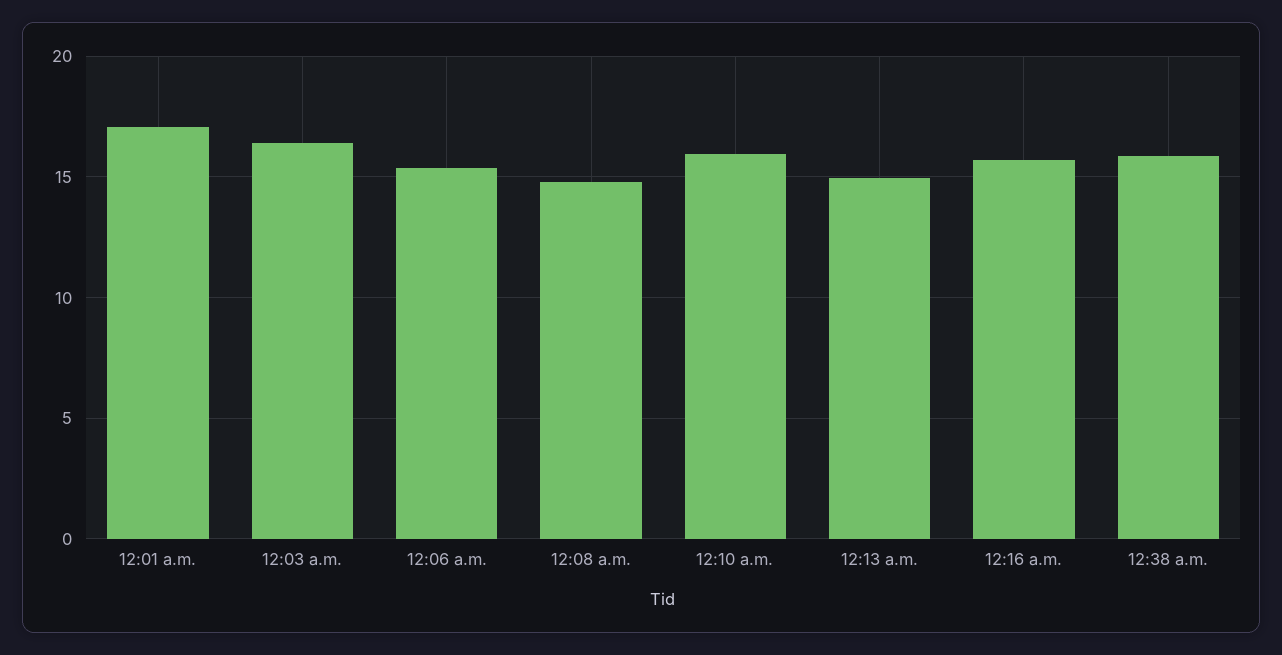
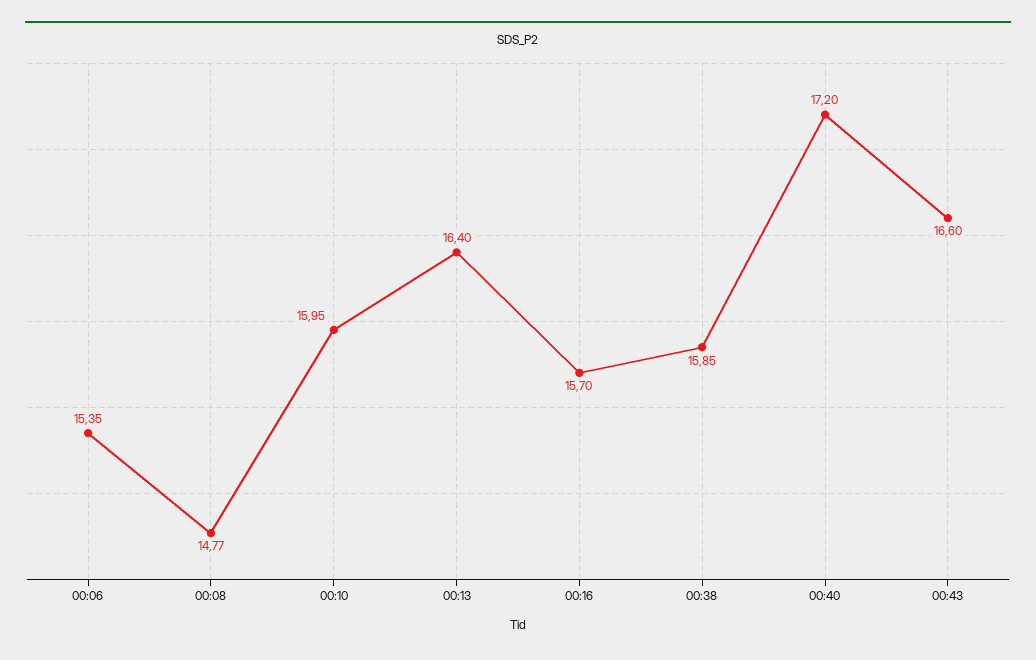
12:01 a.m.: 17 -> none
12:03 a.m.: 16.5 -> none
12:13 a.m.: 15 -> 16.4
00:40: none -> 17.2
00:43: none -> 16.6

